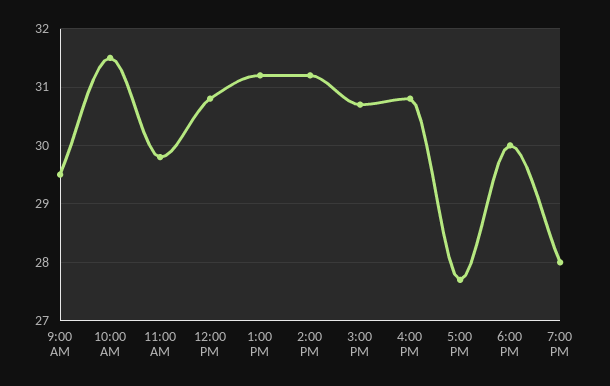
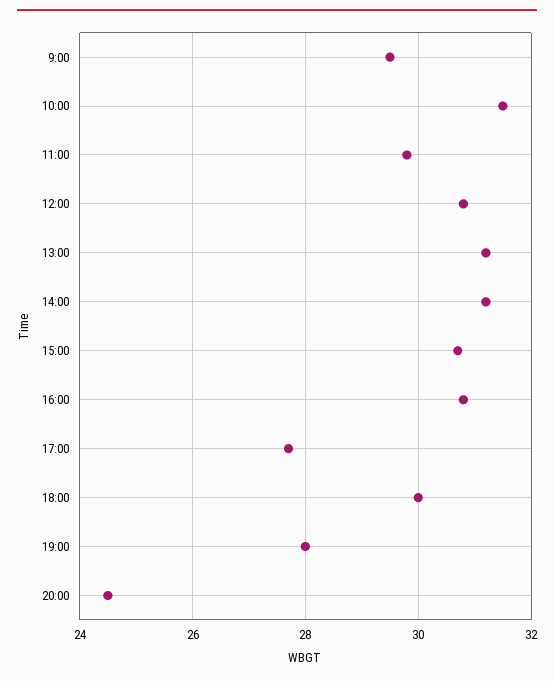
20:00: none -> 24.5

